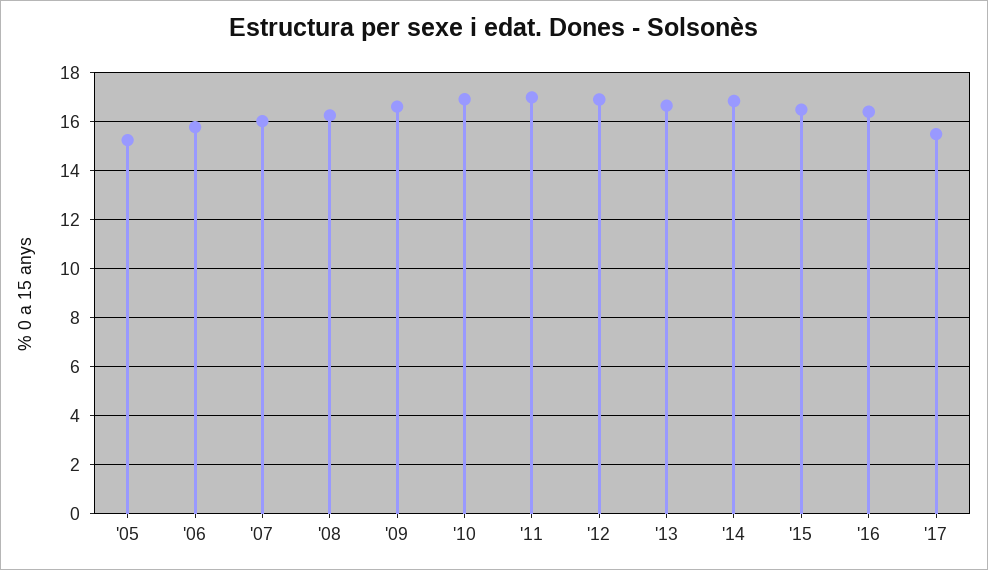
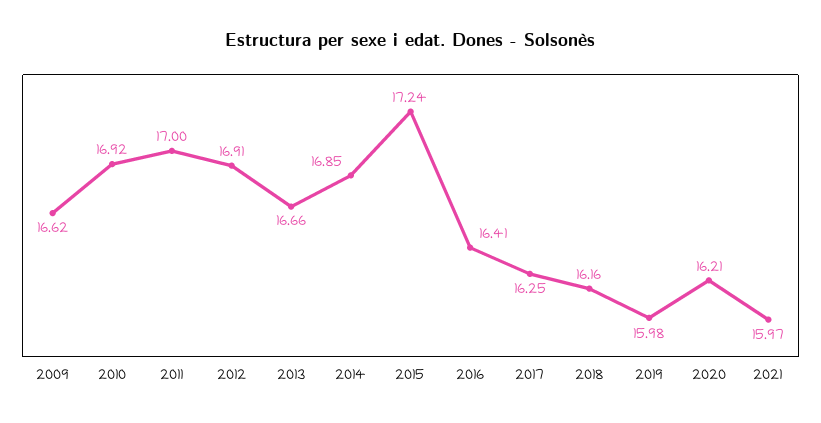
'05: 15.25 -> none
'06: 15.75 -> none
'07: 16 -> none
'08: 16.25 -> none
'15: 16.5 -> 17.24
'17: 15.5 -> 16.25
2018: none -> 16.16
2019: none -> 15.98
2020: none -> 16.21
2021: none -> 15.97

